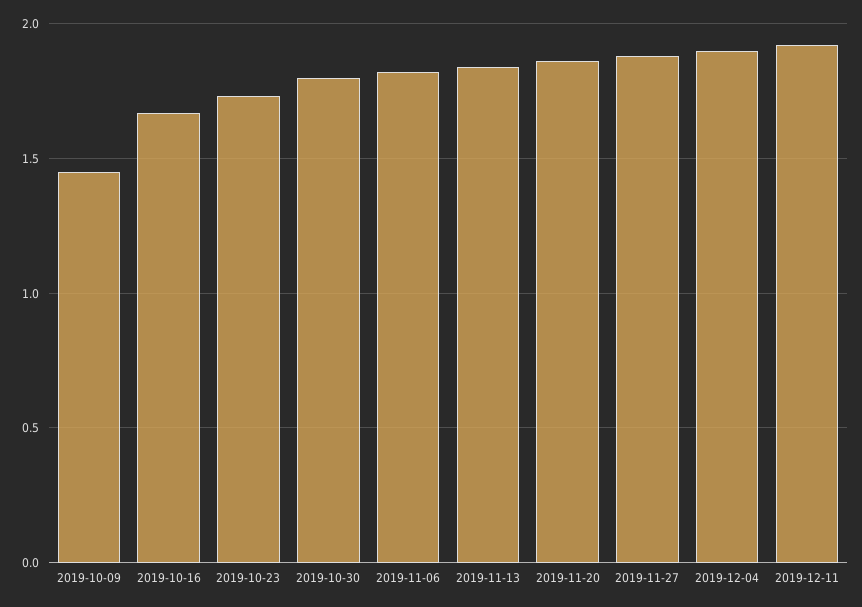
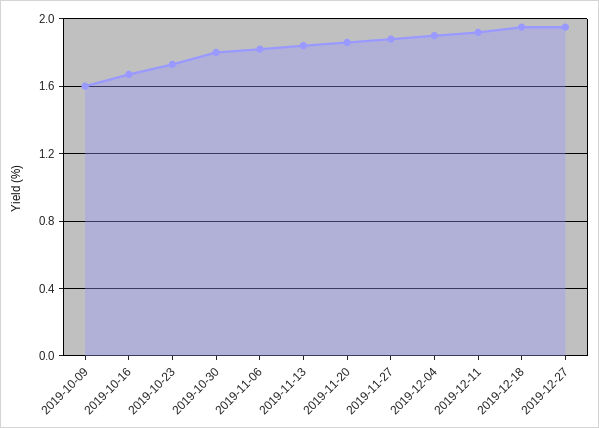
2019-10-09: 1.45 -> 1.6
2019-12-18: none -> 1.95
2019-12-27: none -> 1.95

